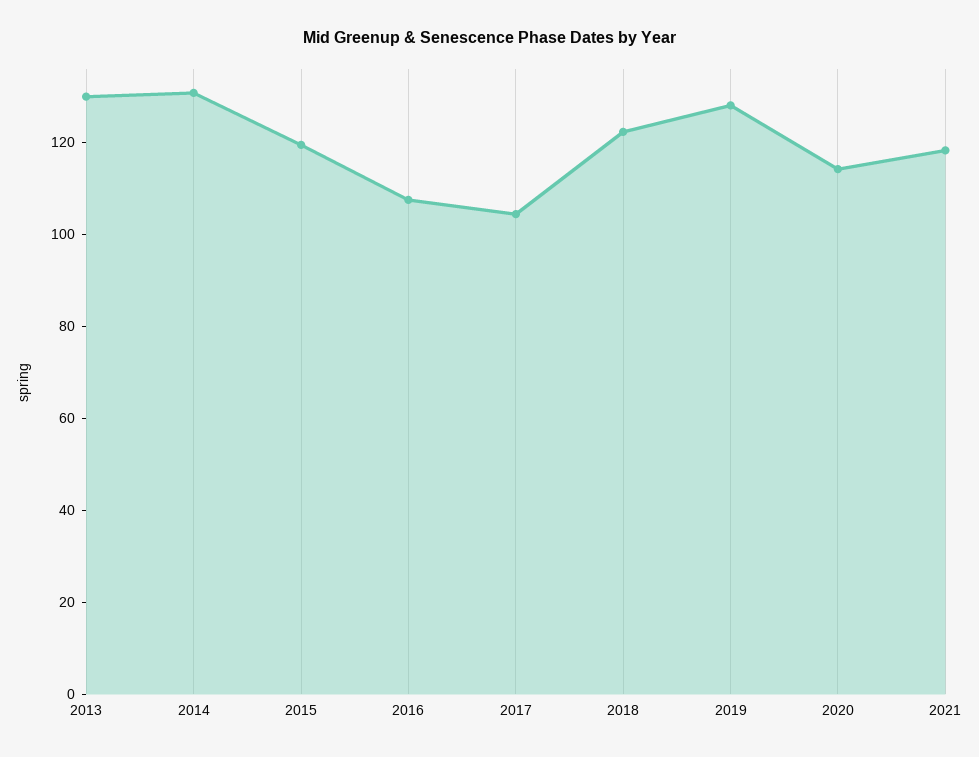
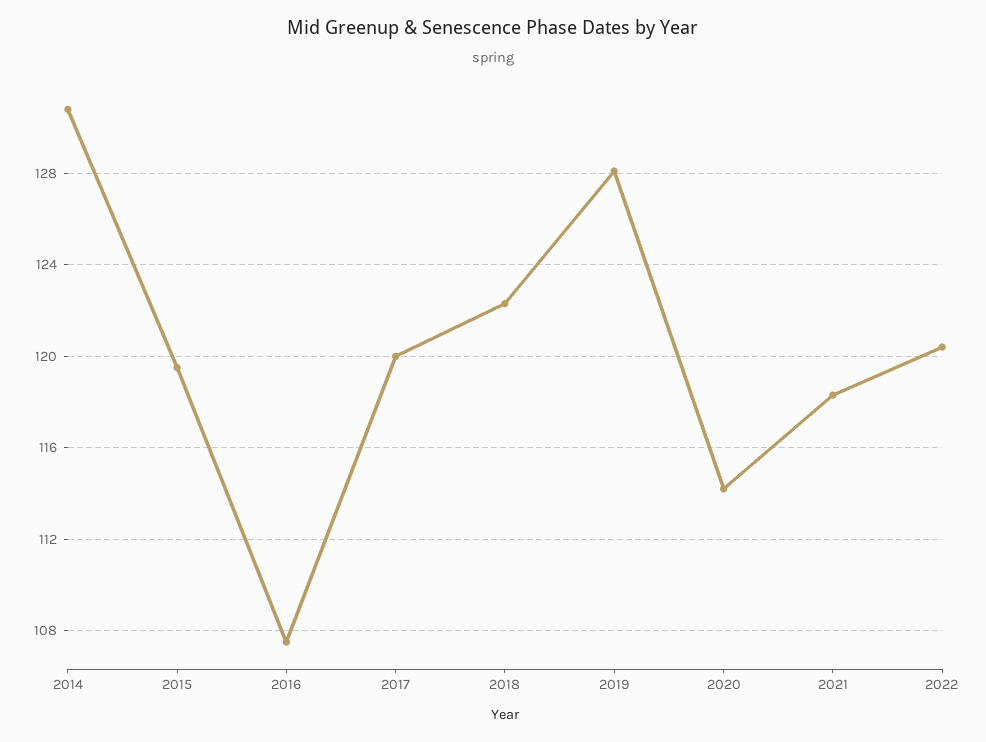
2013: 130 -> none
2017: 105 -> 120
2022: none -> 120.5

